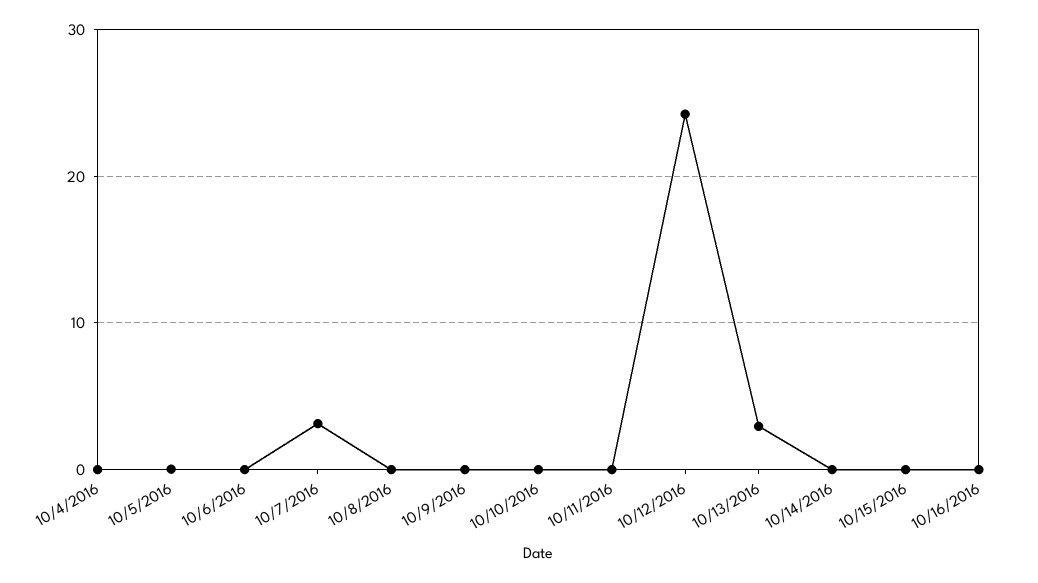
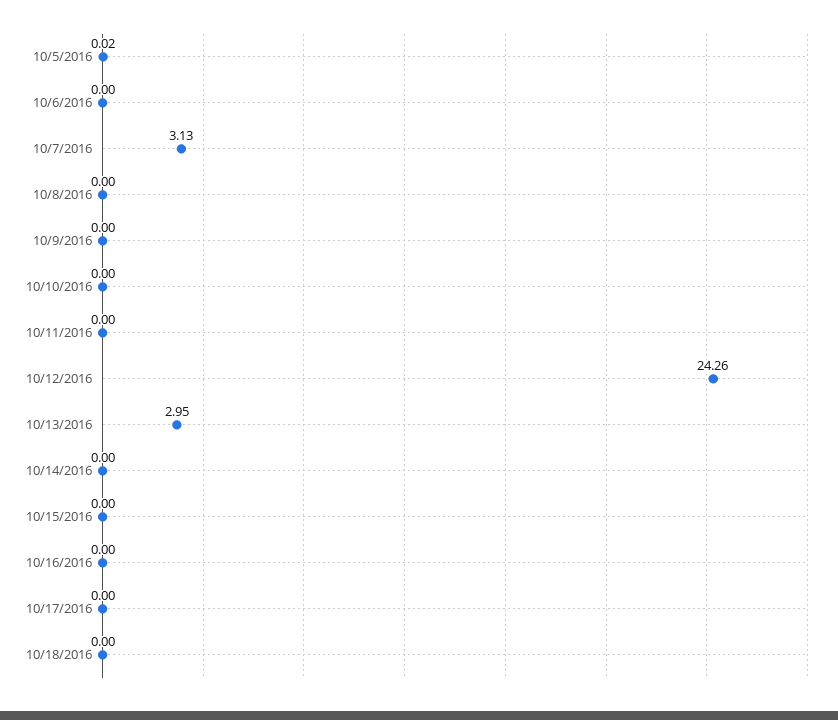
10/4/2016: 0 -> none
10/17/2016: none -> 0
10/18/2016: none -> 0

